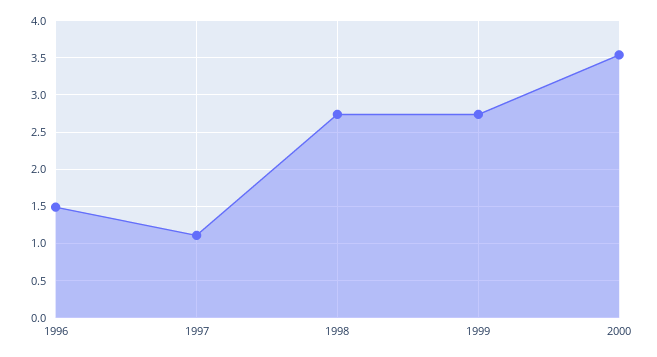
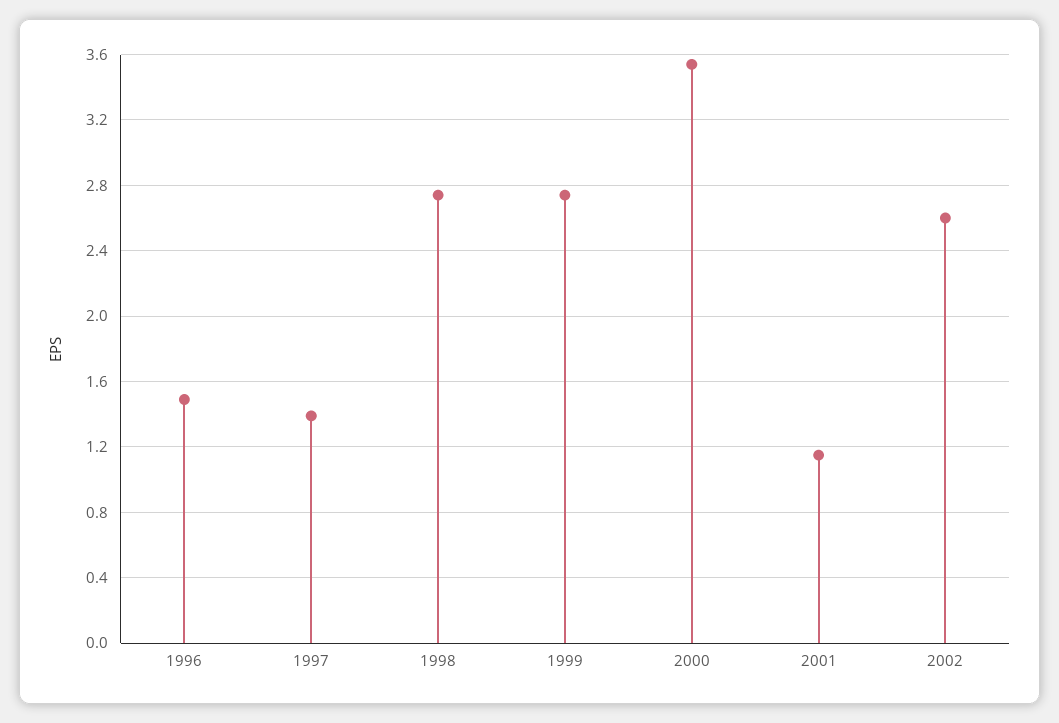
1997: 1.1 -> 1.4
2001: none -> 1.15
2002: none -> 2.6

